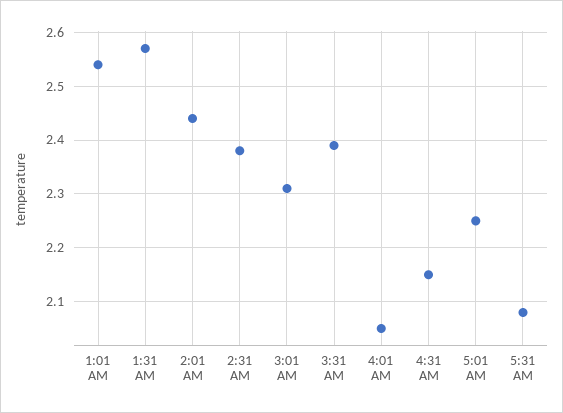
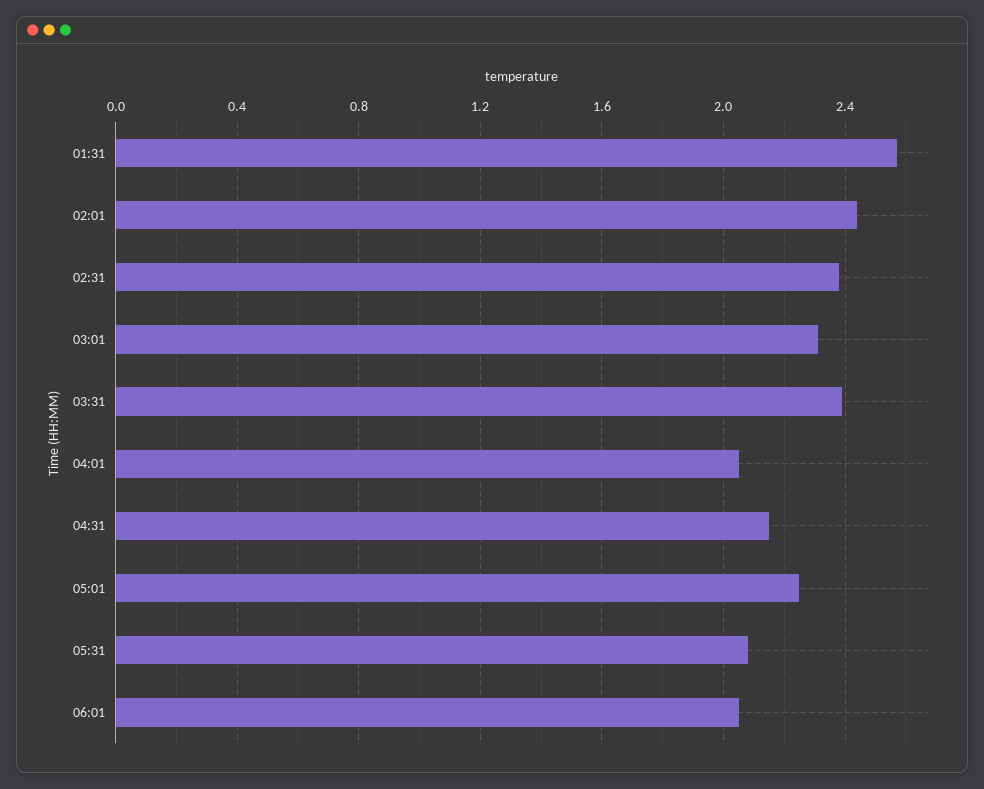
1:01 AM: 2.55 -> none
06:01: none -> 2.05

